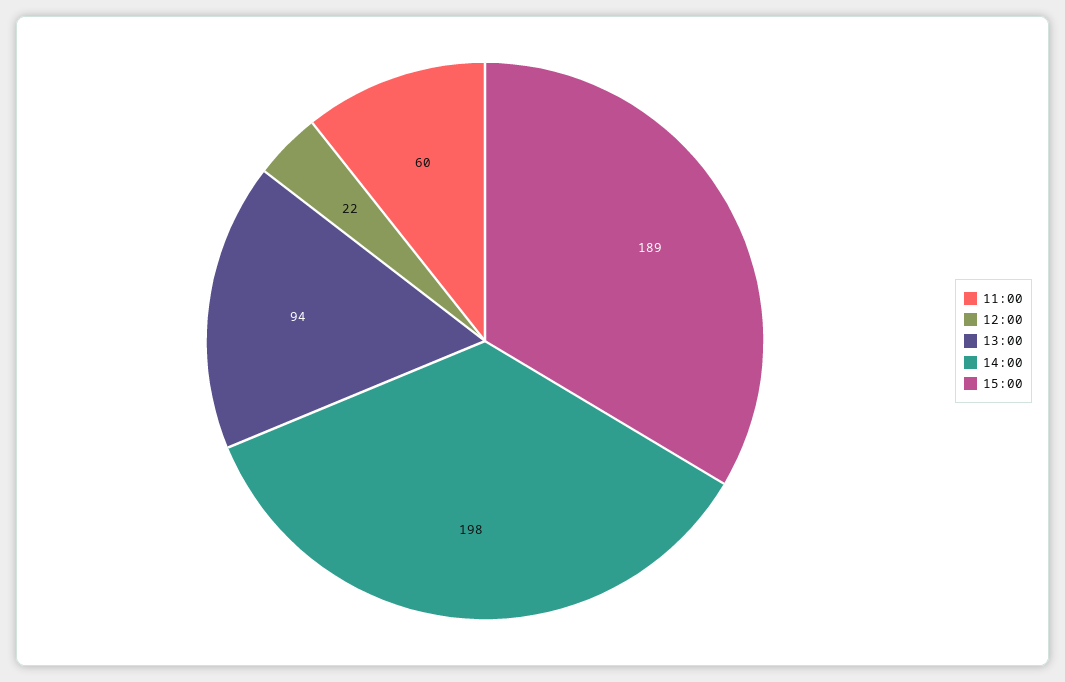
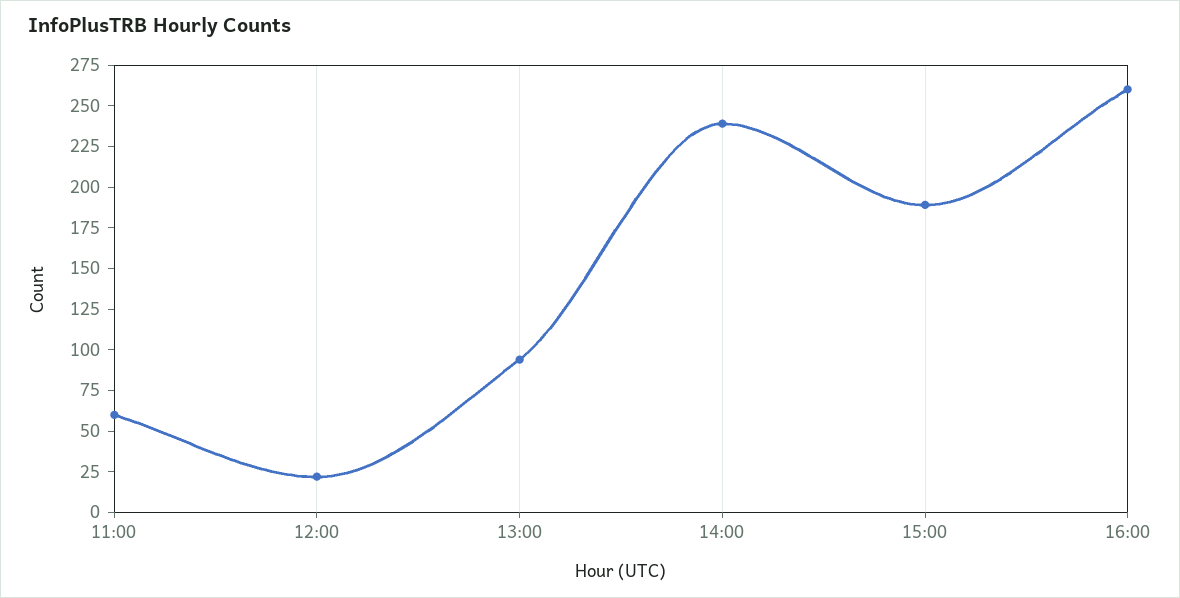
14:00: 198 -> 240
16:00: none -> 260

